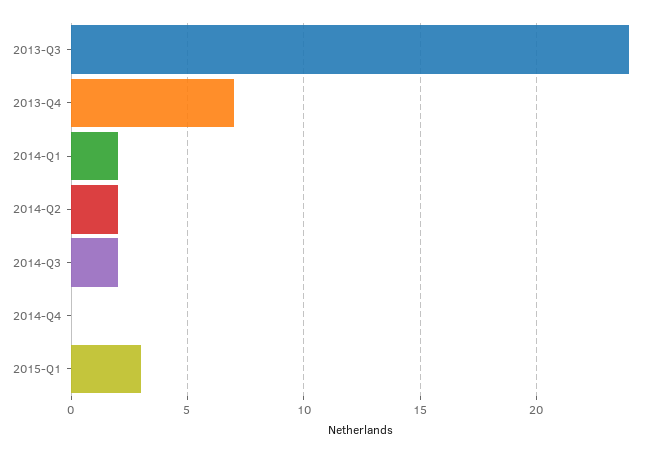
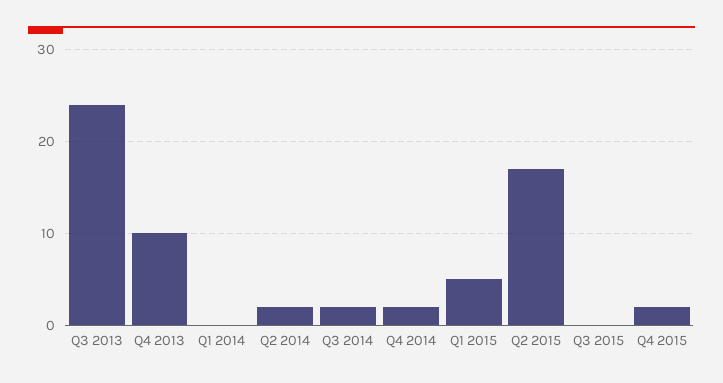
2013-Q4: 7 -> 10
2014-Q1: 2 -> 0
2014-Q4: 0 -> 2
2015-Q1: 3 -> 5
Q2 2015: none -> 17
Q3 2015: none -> 0
Q4 2015: none -> 2

